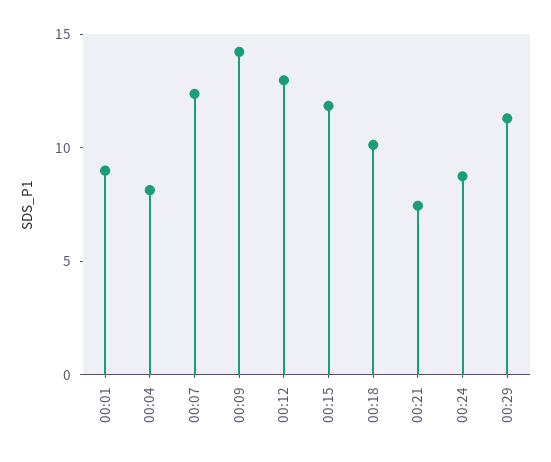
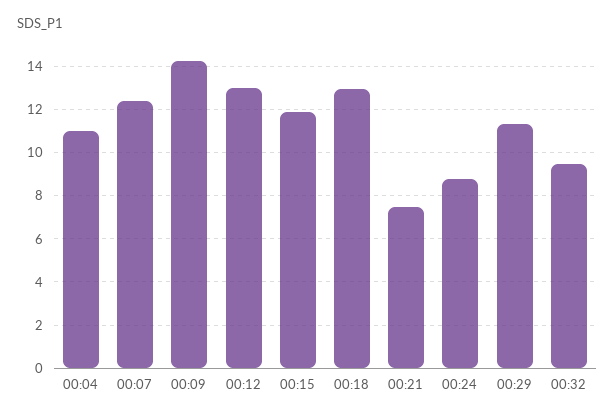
00:01: 9 -> none
00:04: 8 -> 11
00:18: 10 -> 13
00:32: none -> 9.5

